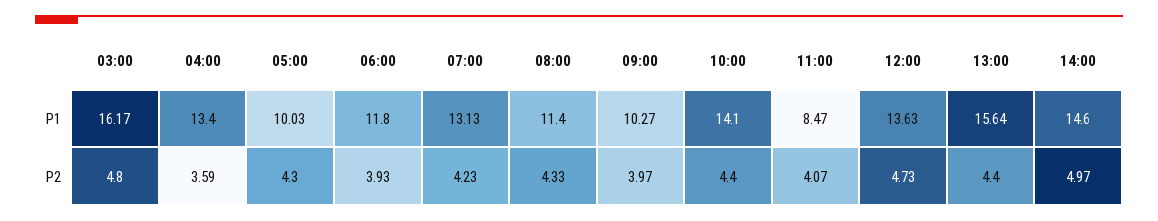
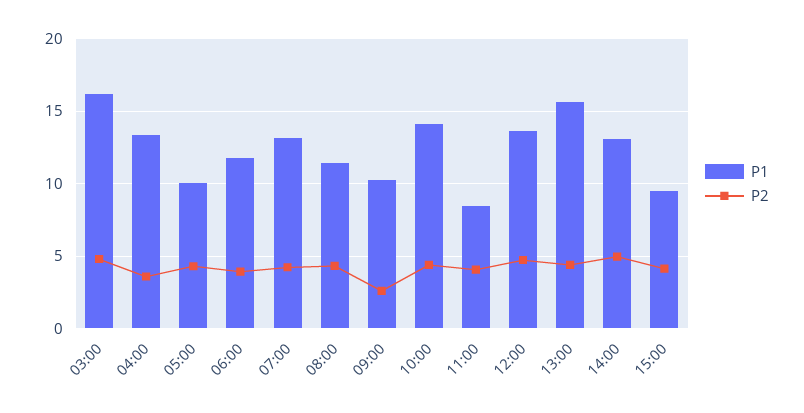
P1, 14:00: 14.6 -> 13
P2, 09:00: 3.97 -> 2.5
P1, 15:00: none -> 9.5
P2, 15:00: none -> 4

